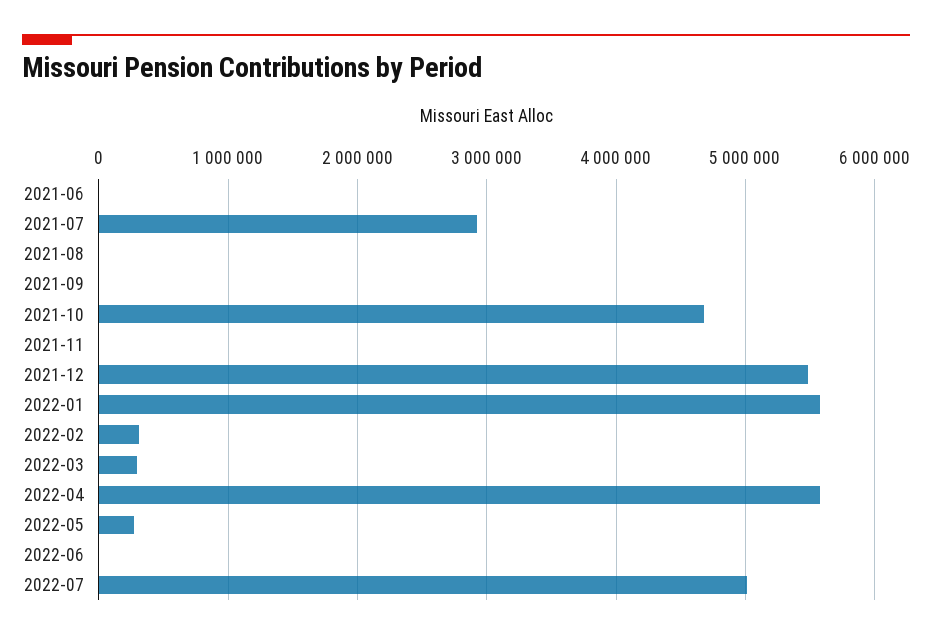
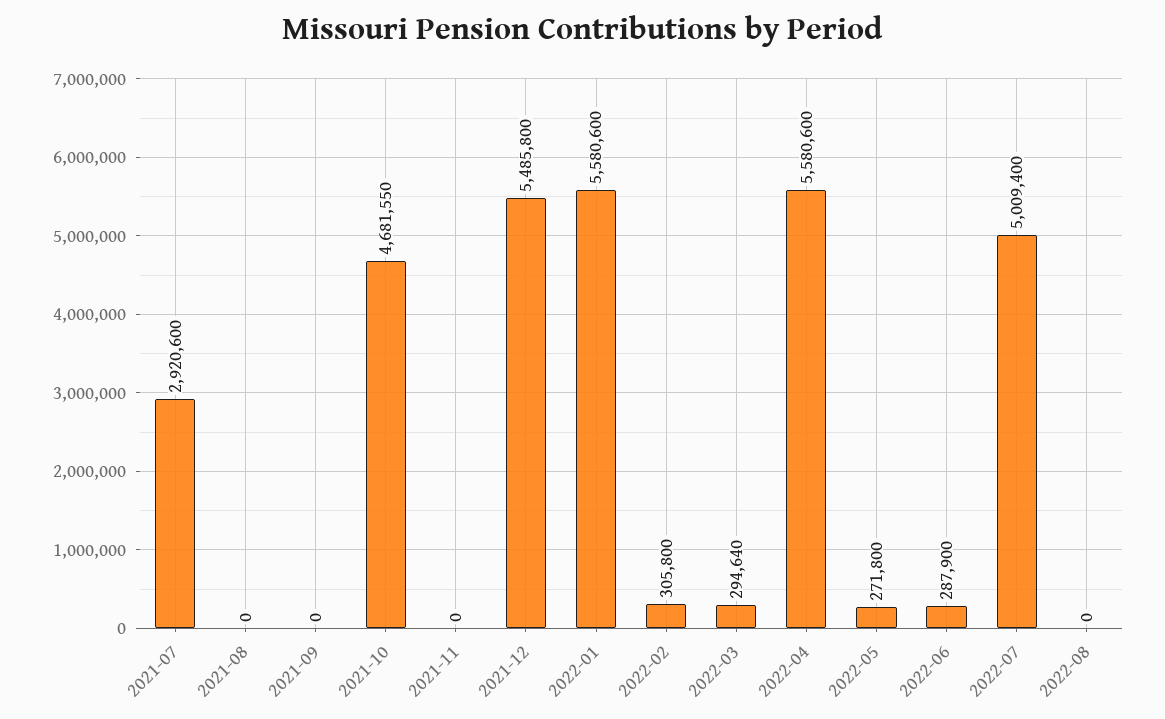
2021-06: 0 -> none
2022-06: 0 -> 287900
2022-08: none -> 0

